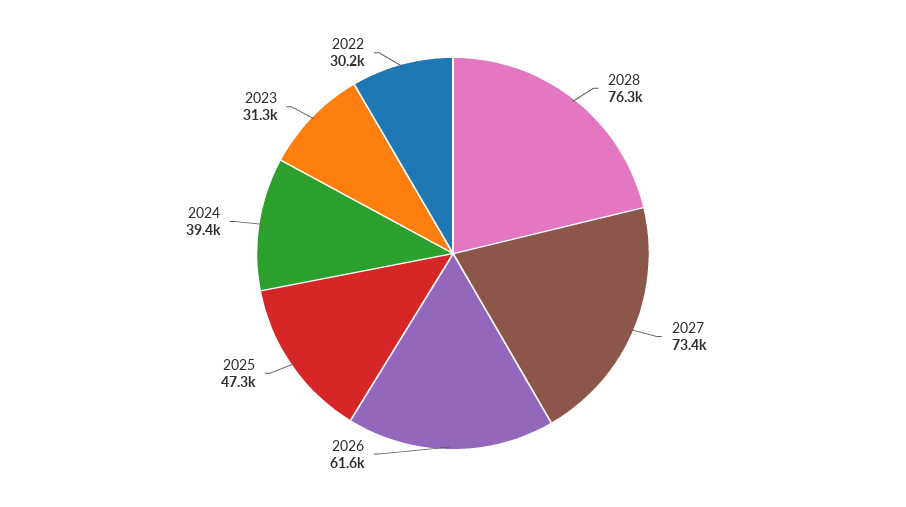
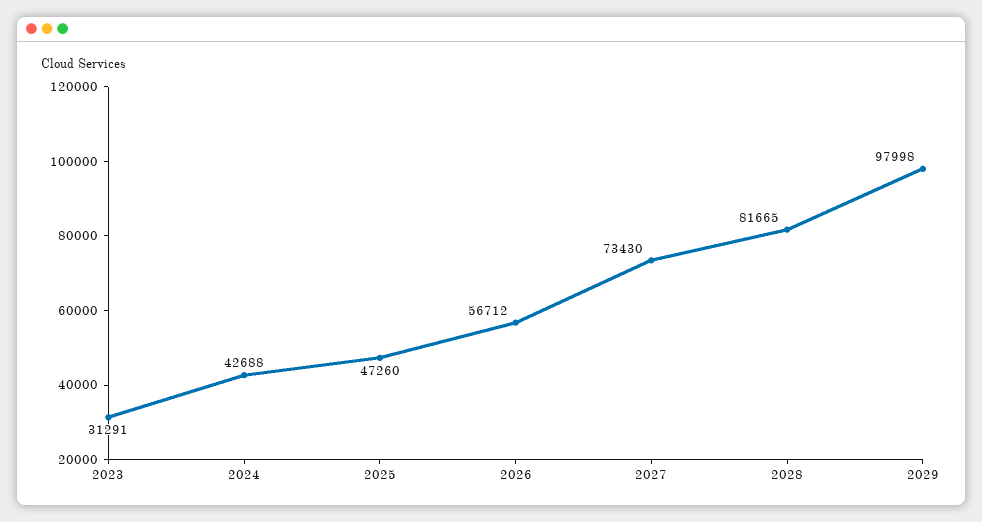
2028: 76300 -> 81665
2026: 61600 -> 56712
2024: 39400 -> 42688
2022: 30200 -> none
2029: none -> 97998

